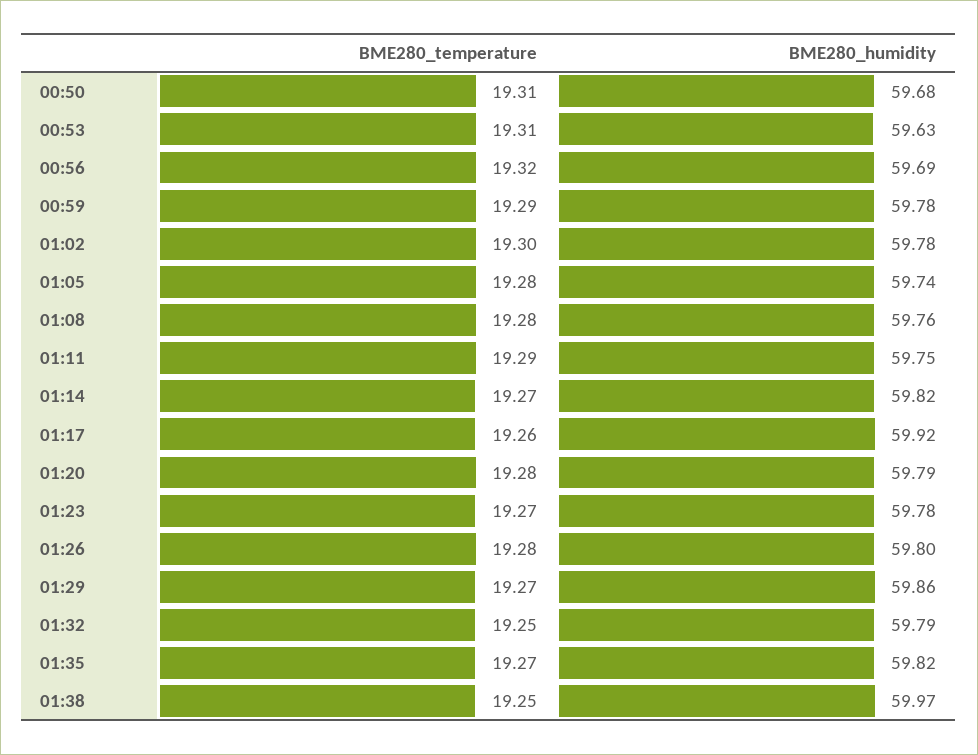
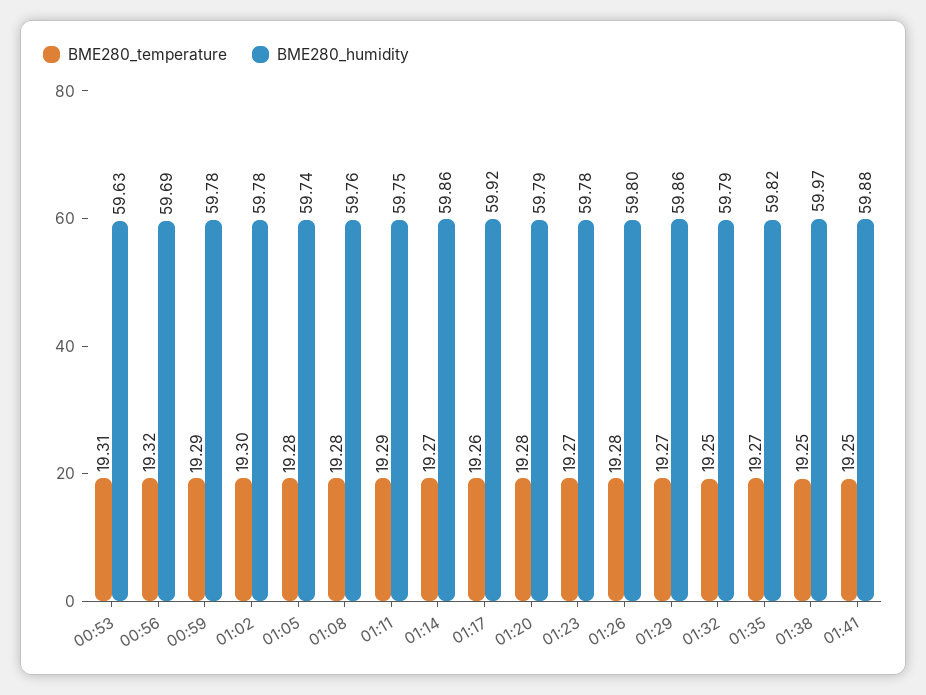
BME280_temperature, 00:50: 19.31 -> none
BME280_humidity, 00:50: 59.68 -> none
BME280_humidity, 01:14: 59.82 -> 59.86
BME280_temperature, 01:41: none -> 19.25
BME280_humidity, 01:41: none -> 59.88

